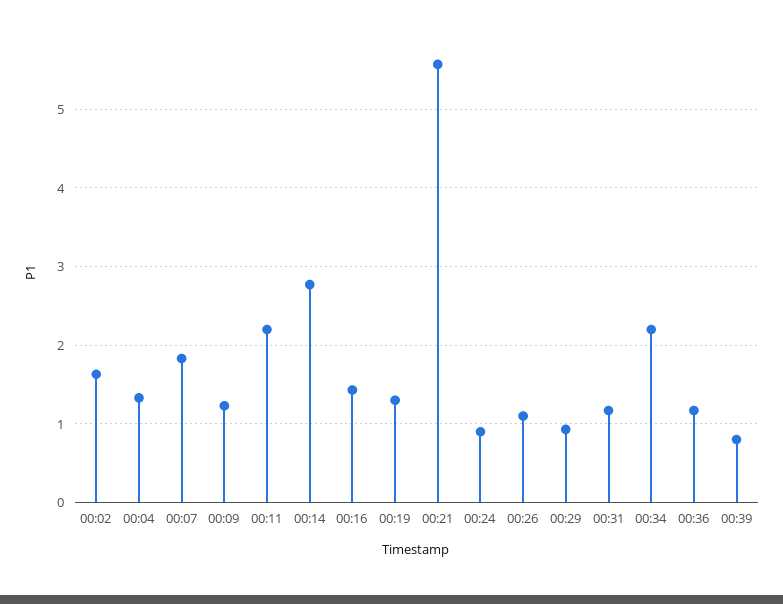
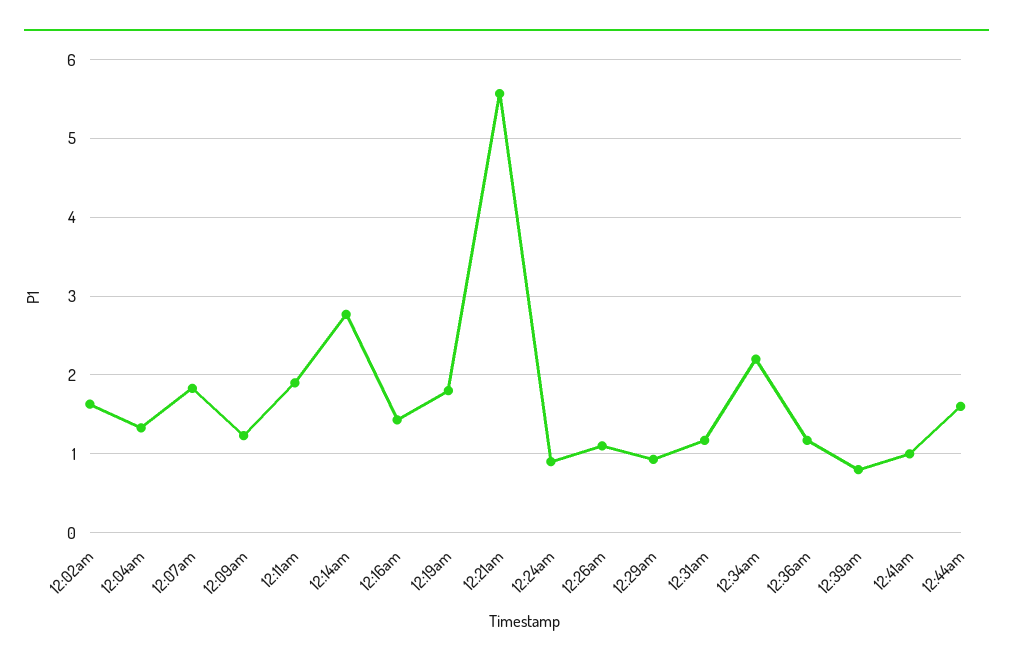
00:11: 2.2 -> 1.9
00:19: 1.3 -> 1.8
12:41am: none -> 1
12:44am: none -> 1.6

